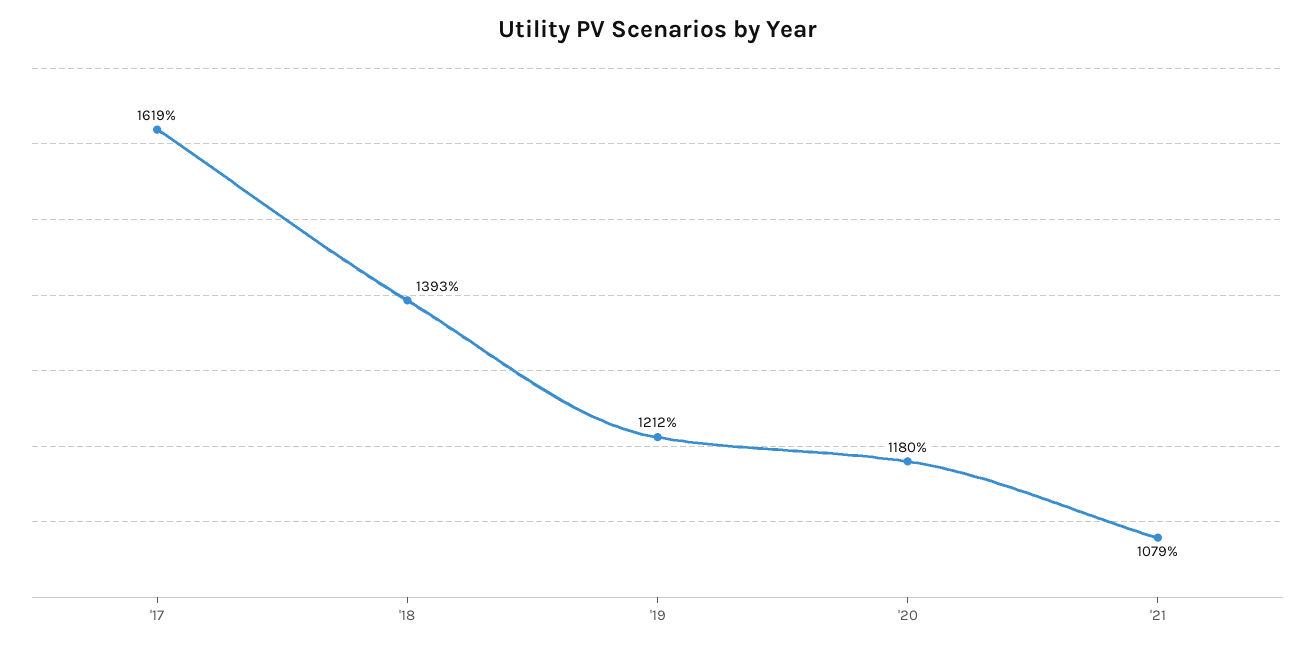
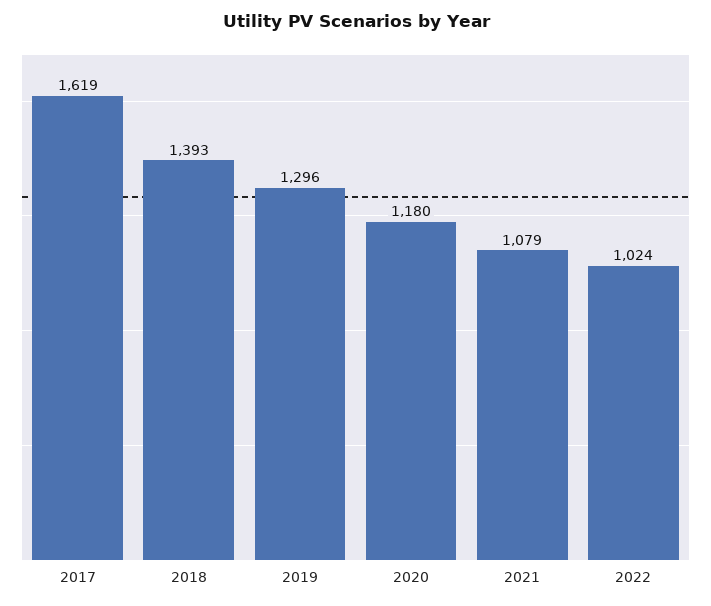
'19: 1212 -> 1296
2022: none -> 1024

